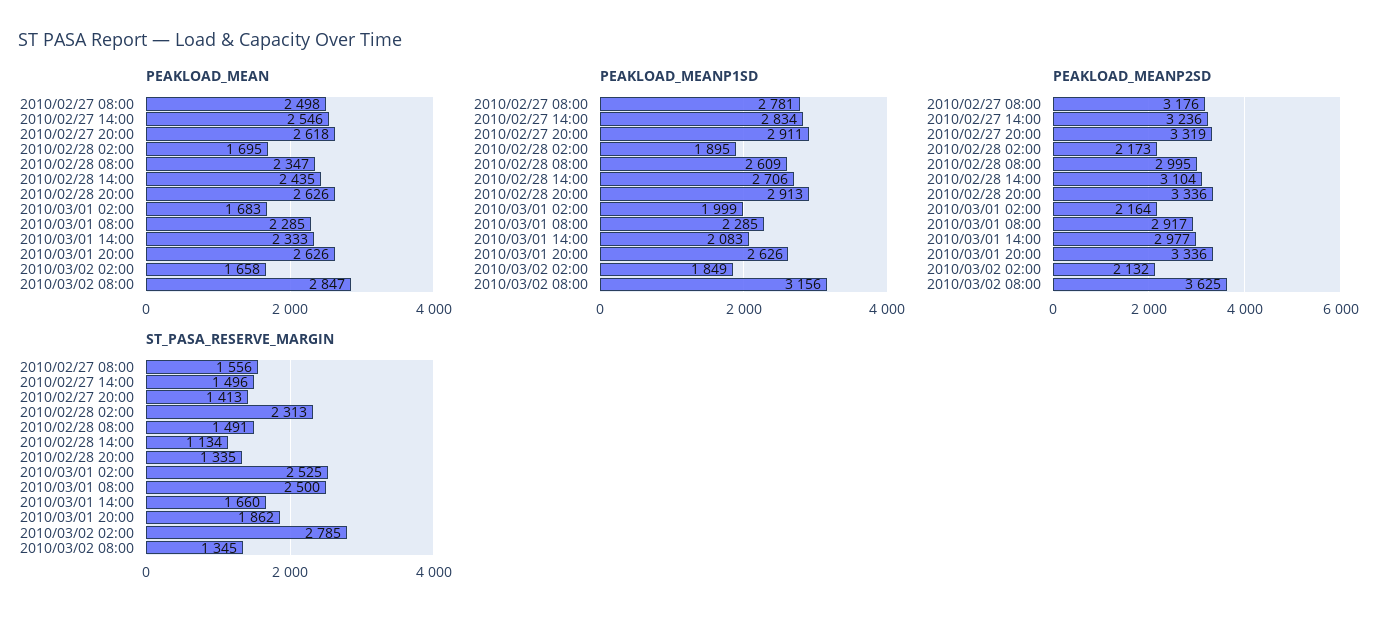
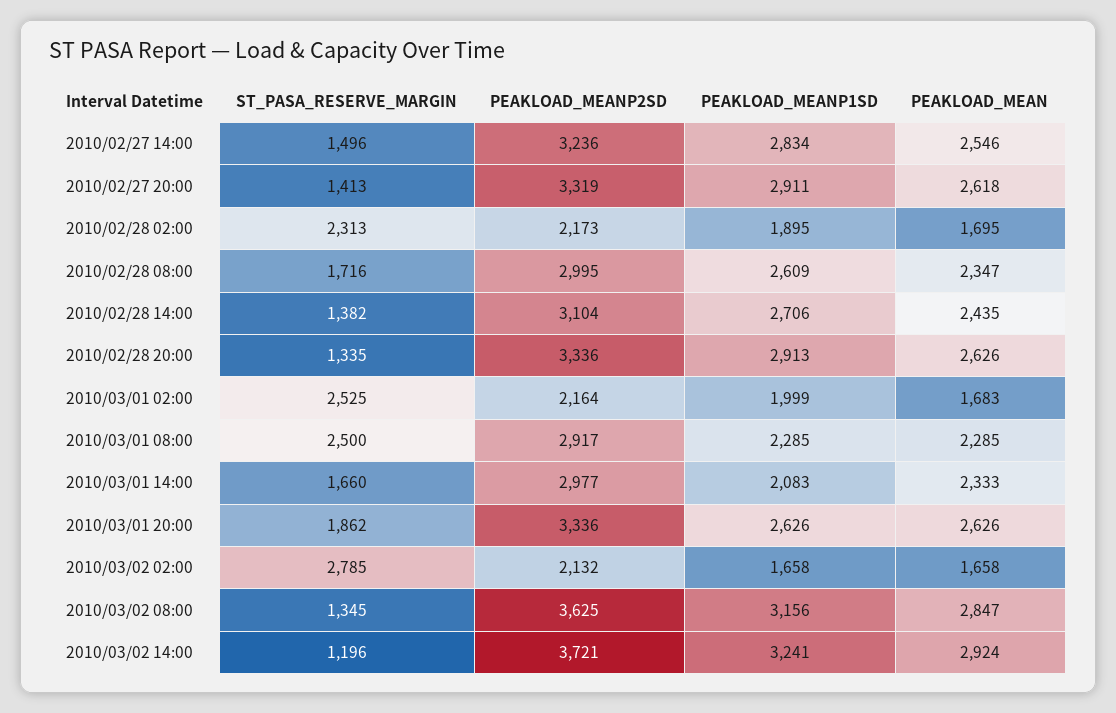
PEAKLOAD_MEAN, 2010/02/27 08:00: 2498 -> none
PEAKLOAD_MEANP1SD, 2010/02/27 08:00: 2781 -> none
PEAKLOAD_MEANP1SD, 2010/03/02 02:00: 1849 -> 1658
PEAKLOAD_MEANP2SD, 2010/02/27 08:00: 3176 -> none
ST_PASA_RESERVE_MARGIN, 2010/02/27 08:00: 1556 -> none
ST_PASA_RESERVE_MARGIN, 2010/02/28 08:00: 1491 -> 1716
ST_PASA_RESERVE_MARGIN, 2010/02/28 14:00: 1134 -> 1382
ST_PASA_RESERVE_MARGIN, 2010/03/02 14:00: none -> 1196
PEAKLOAD_MEANP2SD, 2010/03/02 14:00: none -> 3721
PEAKLOAD_MEANP1SD, 2010/03/02 14:00: none -> 3241
PEAKLOAD_MEAN, 2010/03/02 14:00: none -> 2924

